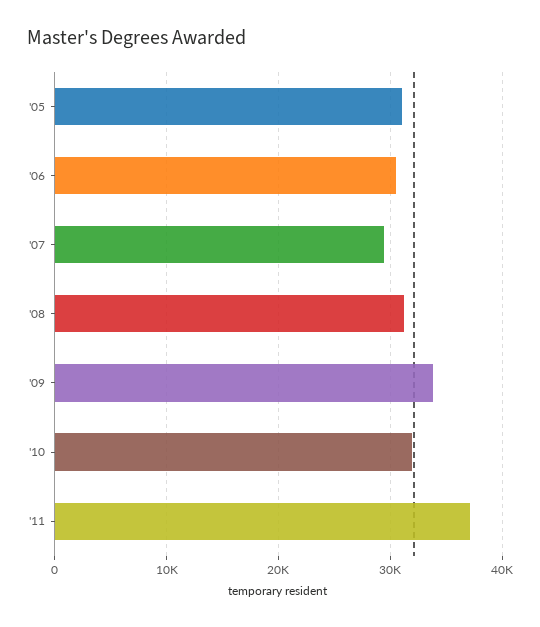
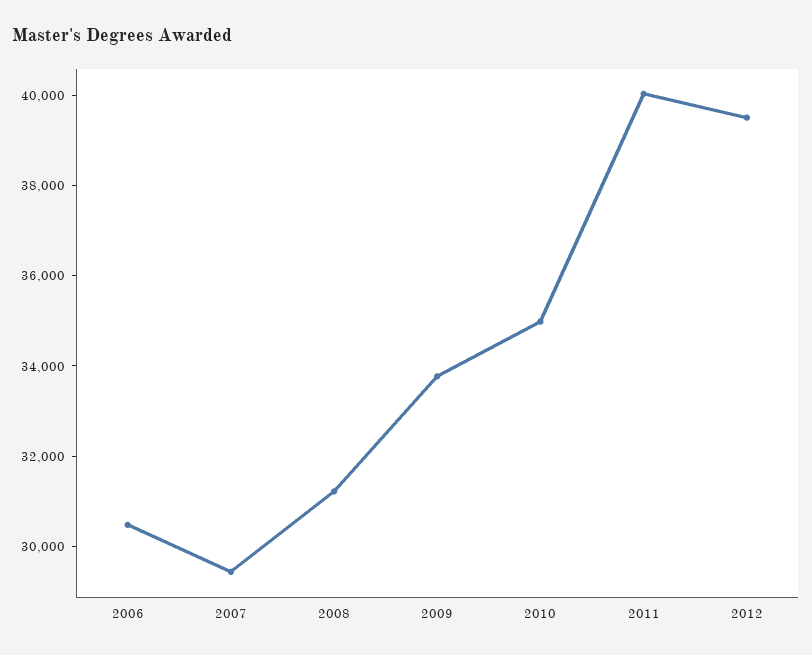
'05: 31000 -> none
'10: 32000 -> 35000
'11: 37000 -> 40000
2012: none -> 39500

